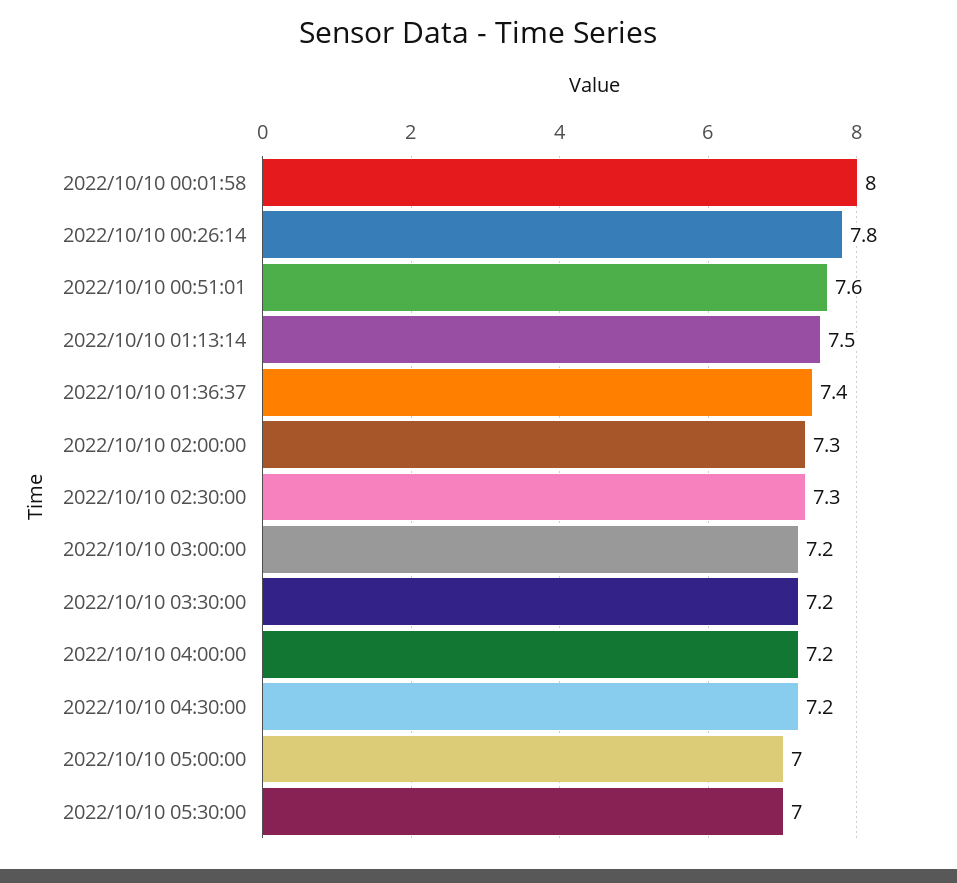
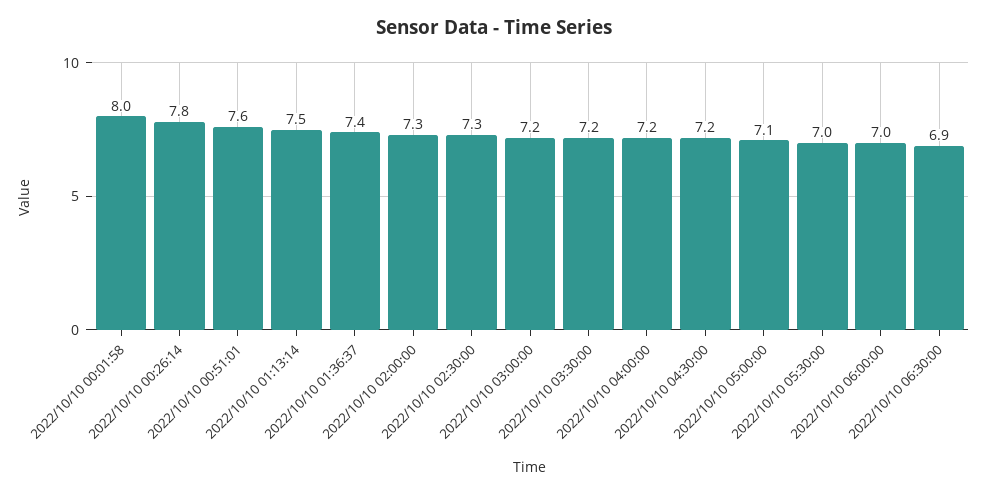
2022/10/10 05:00:00: 7 -> 7.1
2022/10/10 06:00:00: none -> 7
2022/10/10 06:30:00: none -> 6.9

